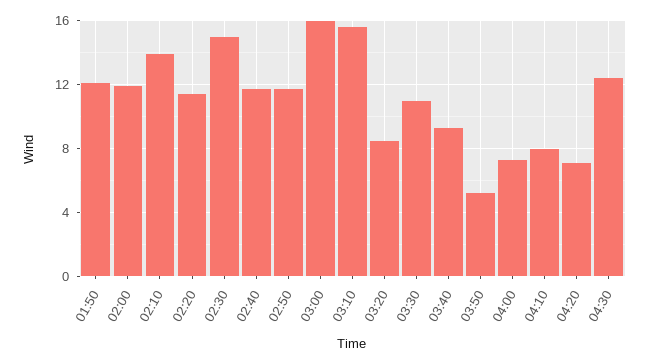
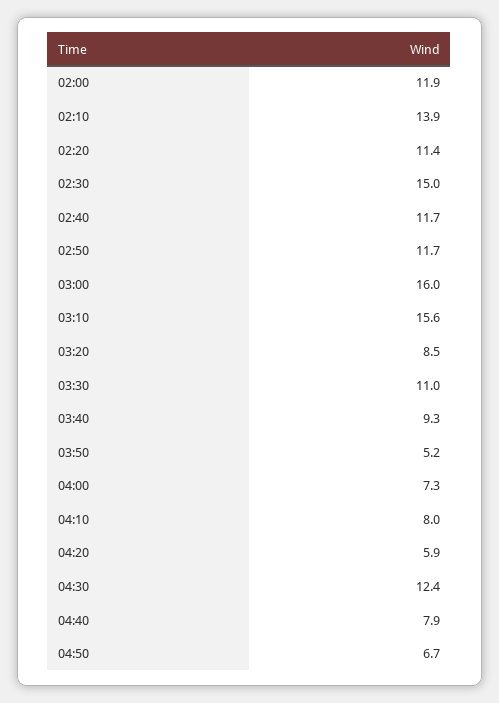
01:50: 12 -> none
04:20: 7 -> 5.9
04:40: none -> 7.9
04:50: none -> 6.7

